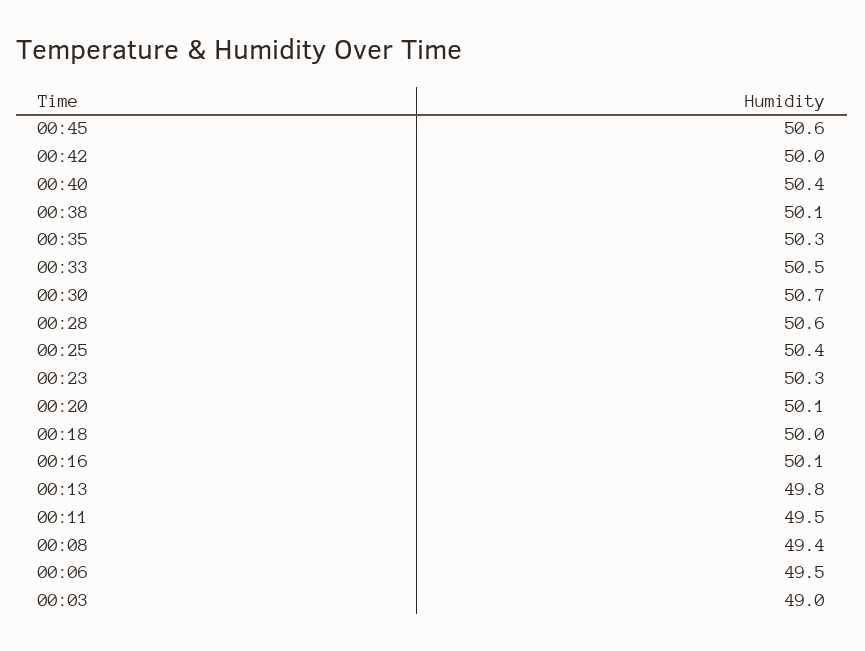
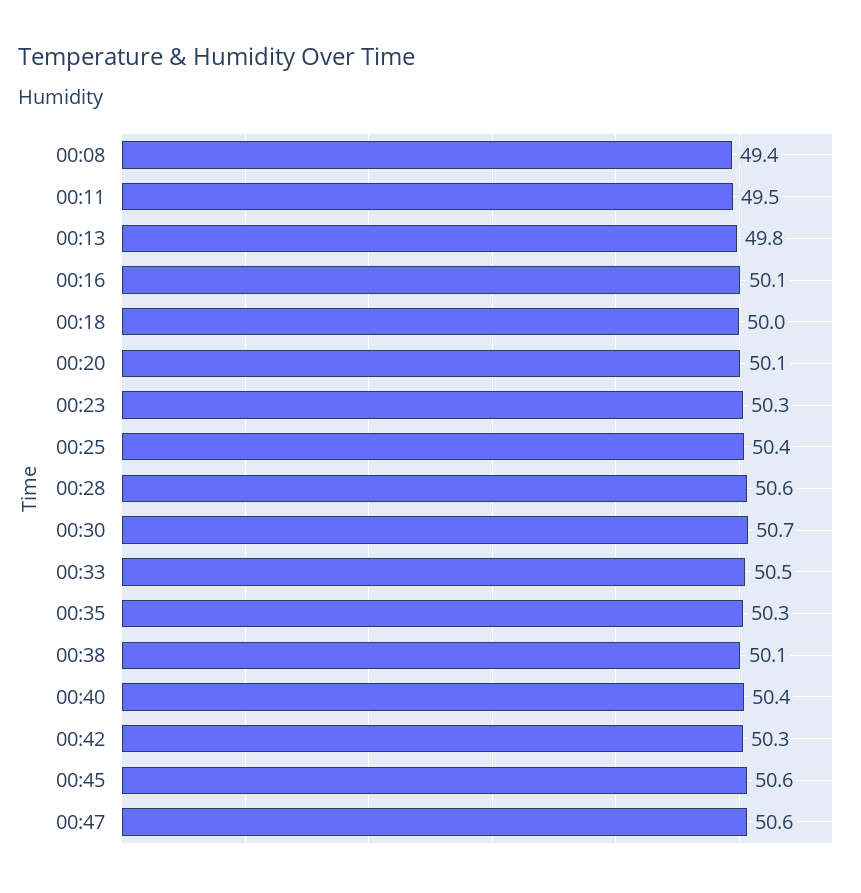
00:42: 50 -> 50.3
00:06: 49.5 -> none
00:03: 49 -> none
00:47: none -> 50.6

